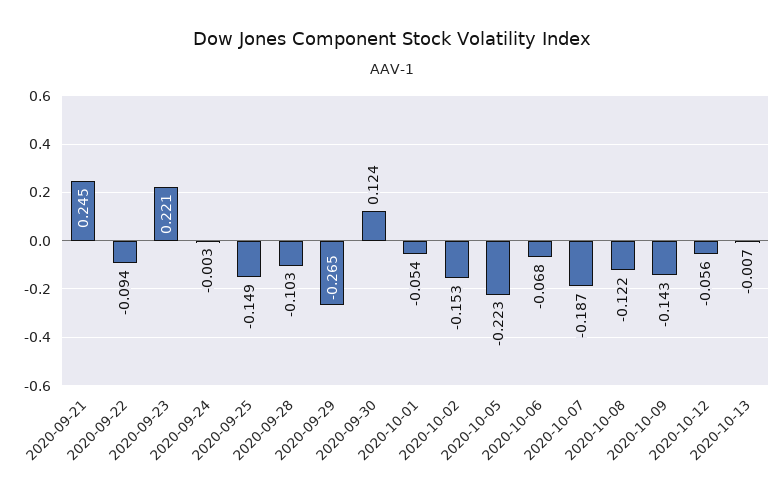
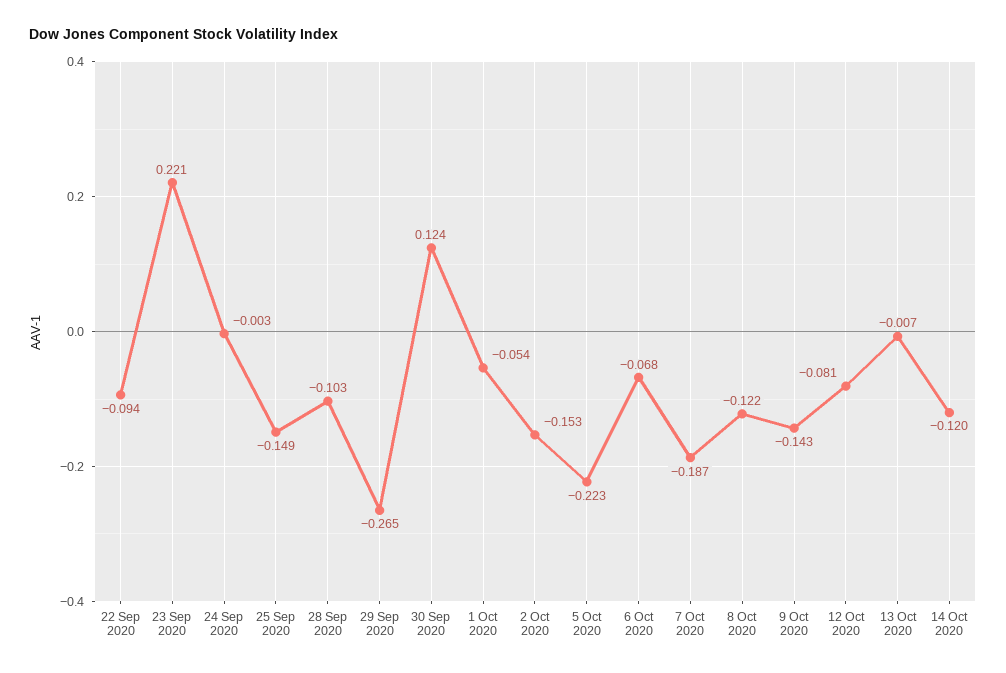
2020-09-21: 0.245 -> none
2020-10-12: -0.056 -> -0.081
14 Oct 2020: none -> -0.12

